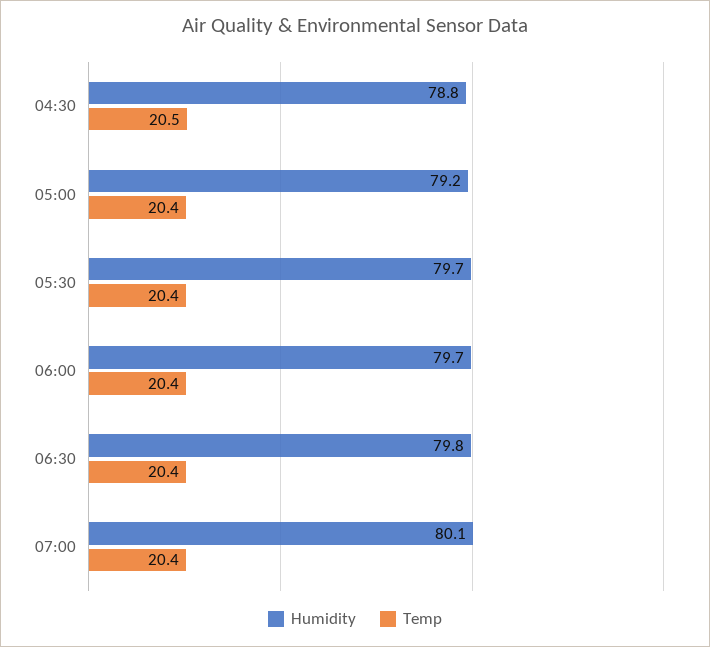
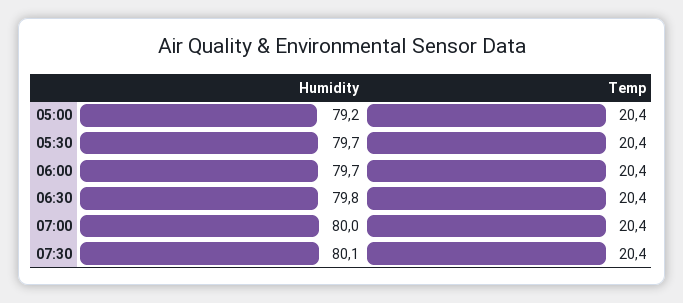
Humidity, 04:30: 78.8 -> none
Temp, 04:30: 20.5 -> none
Humidity, 07:00: 80.1 -> 80
Humidity, 07:30: none -> 80.1
Temp, 07:30: none -> 20.4

